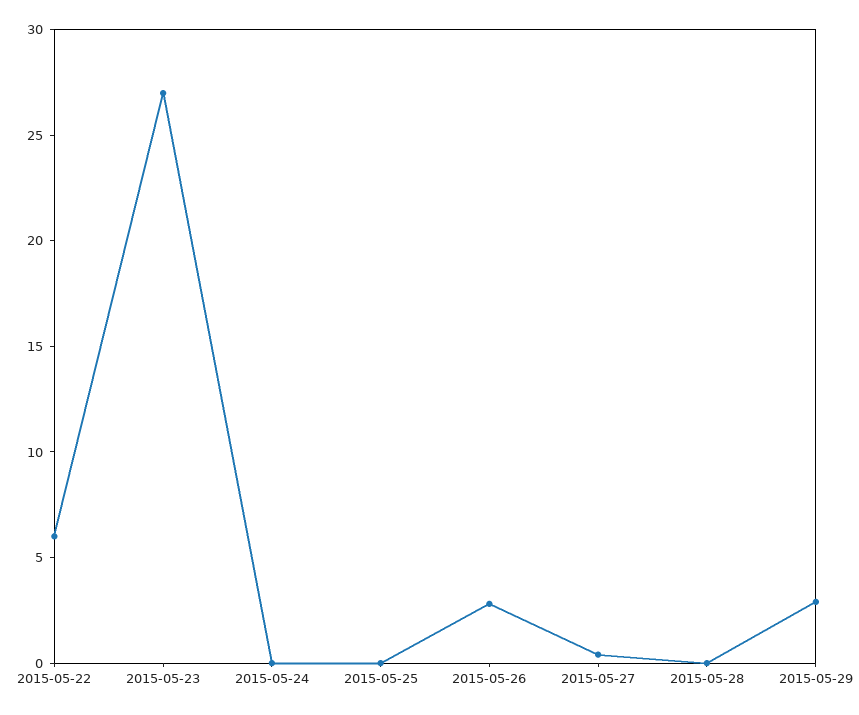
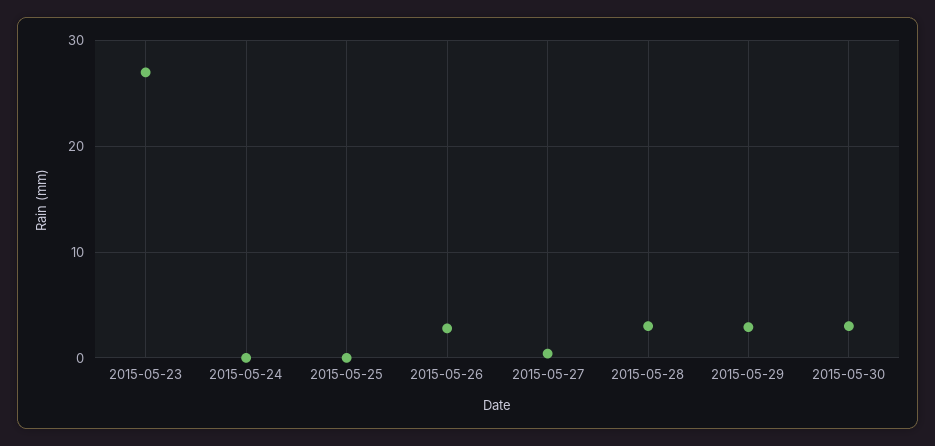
2015-05-22: 6 -> none
2015-05-28: 0 -> 3
2015-05-30: none -> 3

